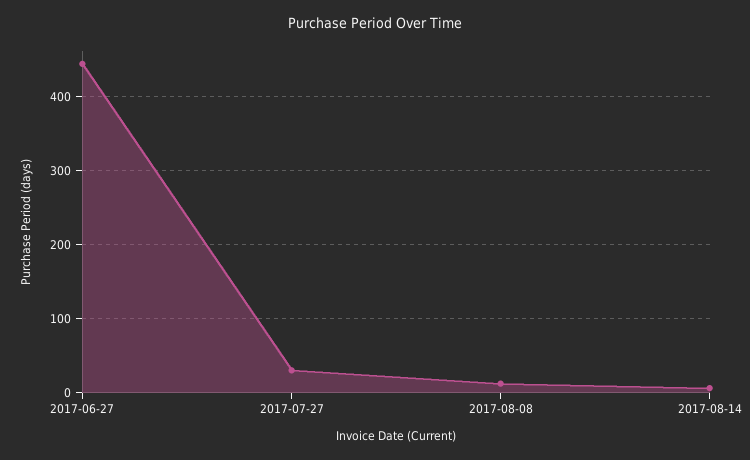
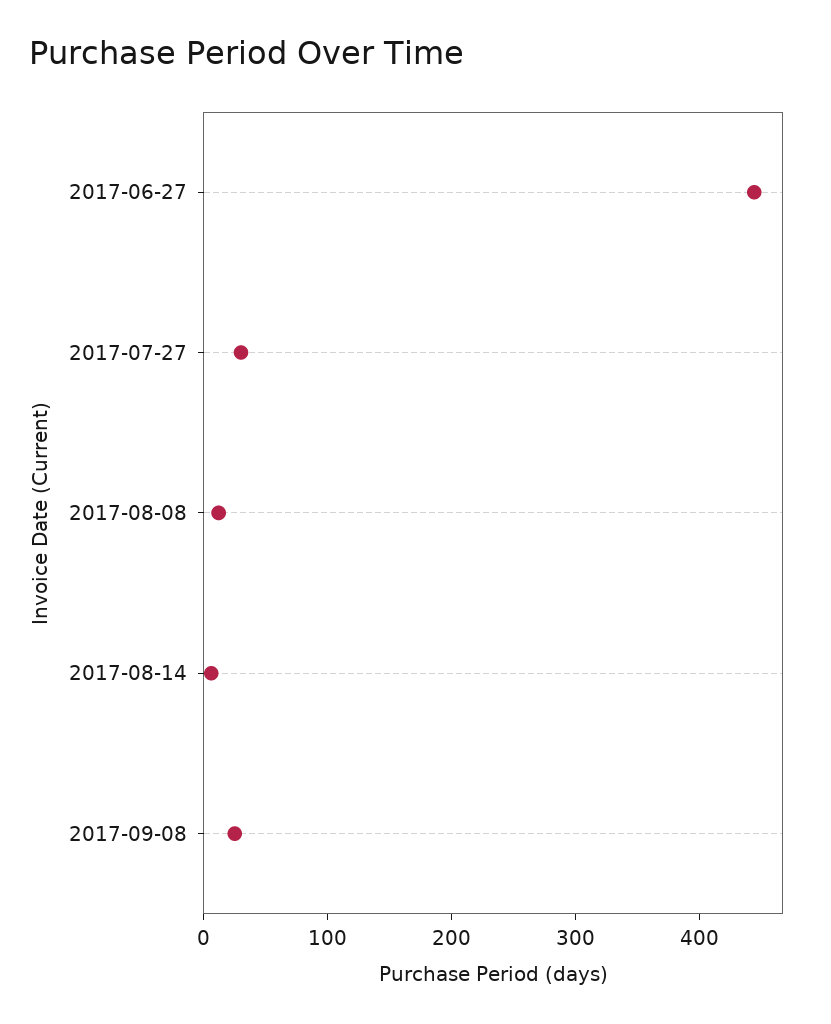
2017-09-08: none -> 20

